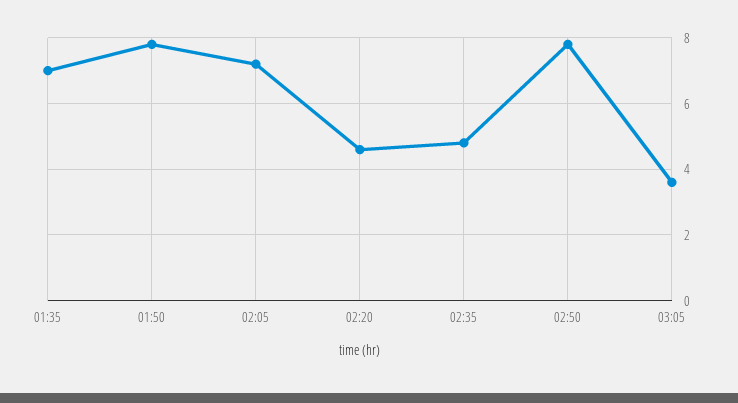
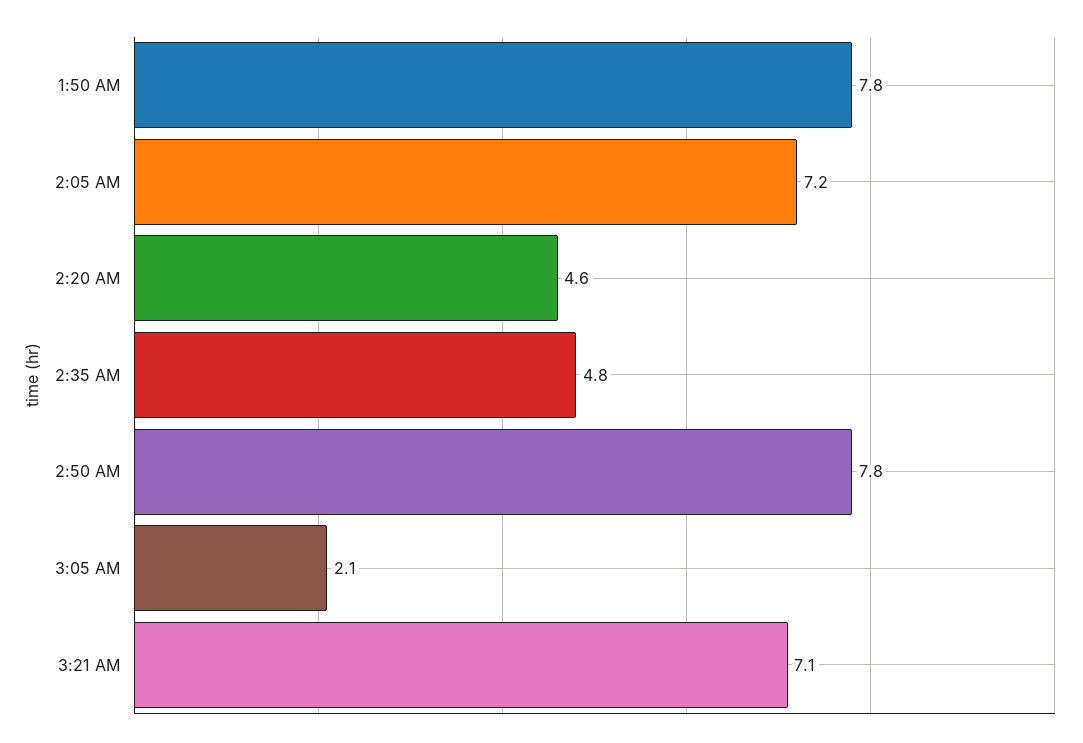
01:35: 7 -> none
03:05: 3.5 -> 2.1
3:21 AM: none -> 7.1

